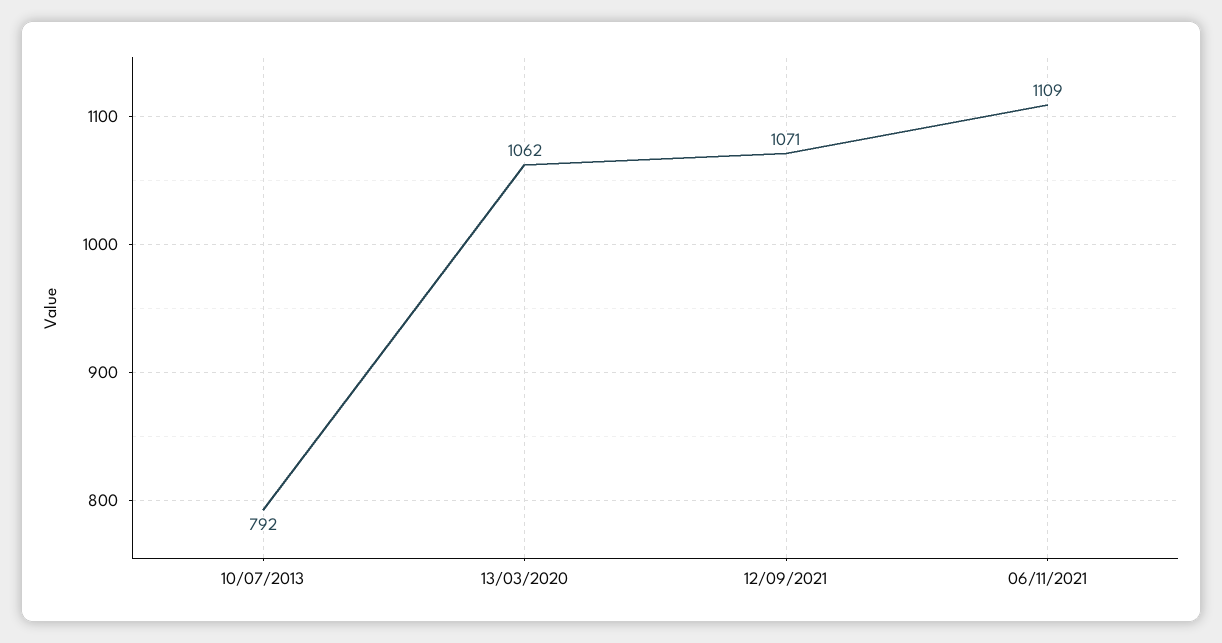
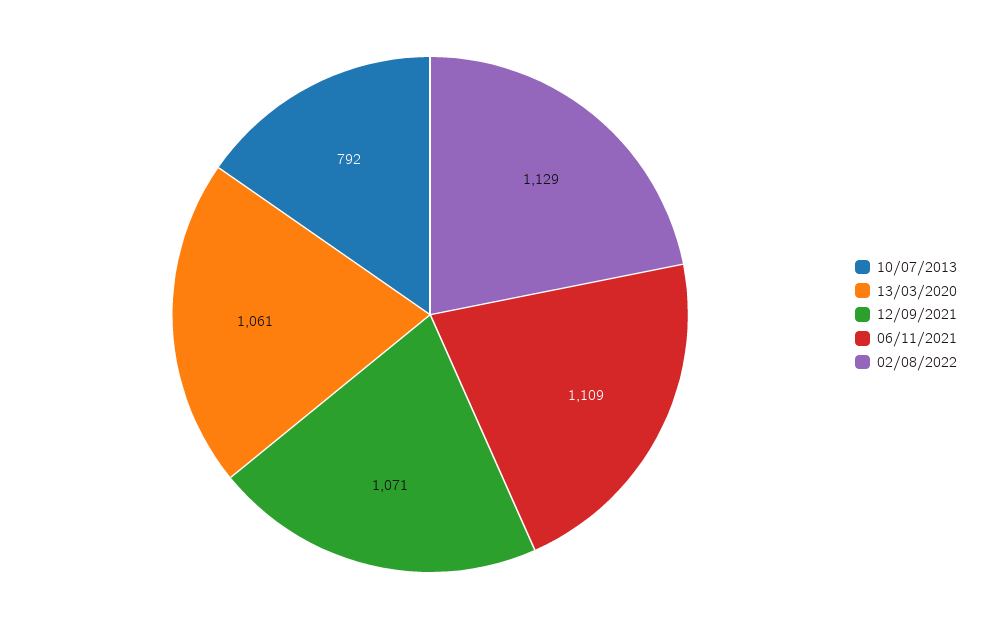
13/03/2020: 1062 -> 1061
02/08/2022: none -> 1129

